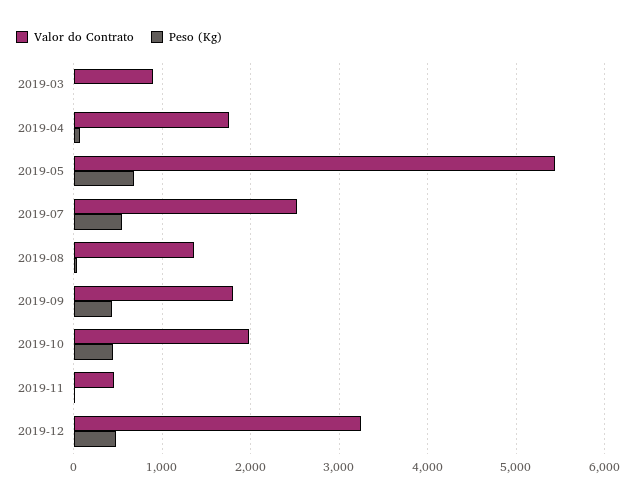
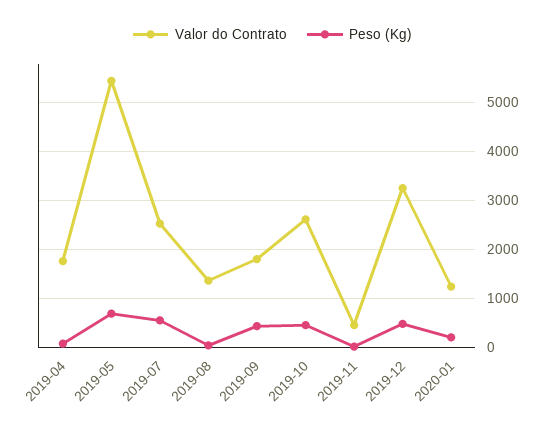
Valor do Contrato, 2019-03: 900 -> none
Peso (Kg), 2019-03: 0 -> none
Valor do Contrato, 2019-10: 2000 -> 2600
Valor do Contrato, 2020-01: none -> 1200
Peso (Kg), 2020-01: none -> 200

